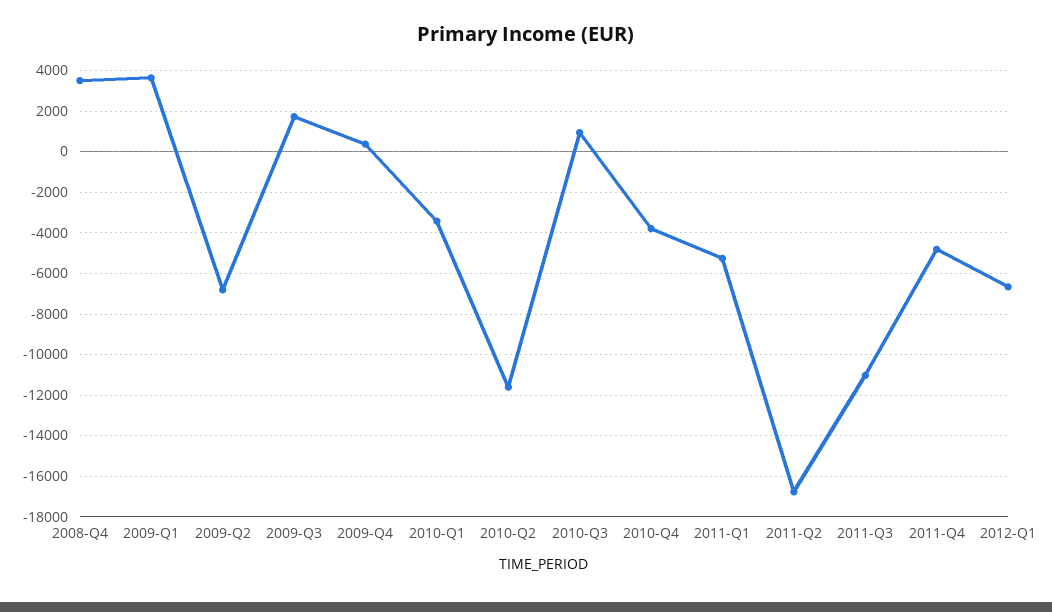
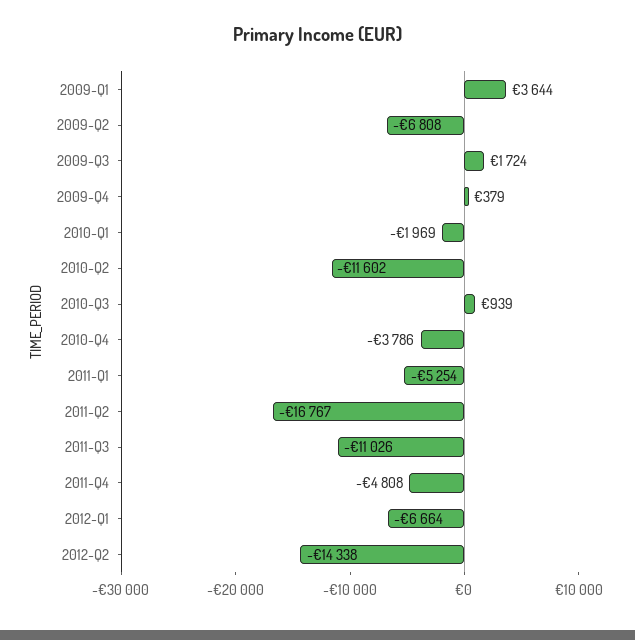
2008-Q4: 3500 -> none
2010-Q1: -3500 -> -1969
2012-Q2: none -> -14338

